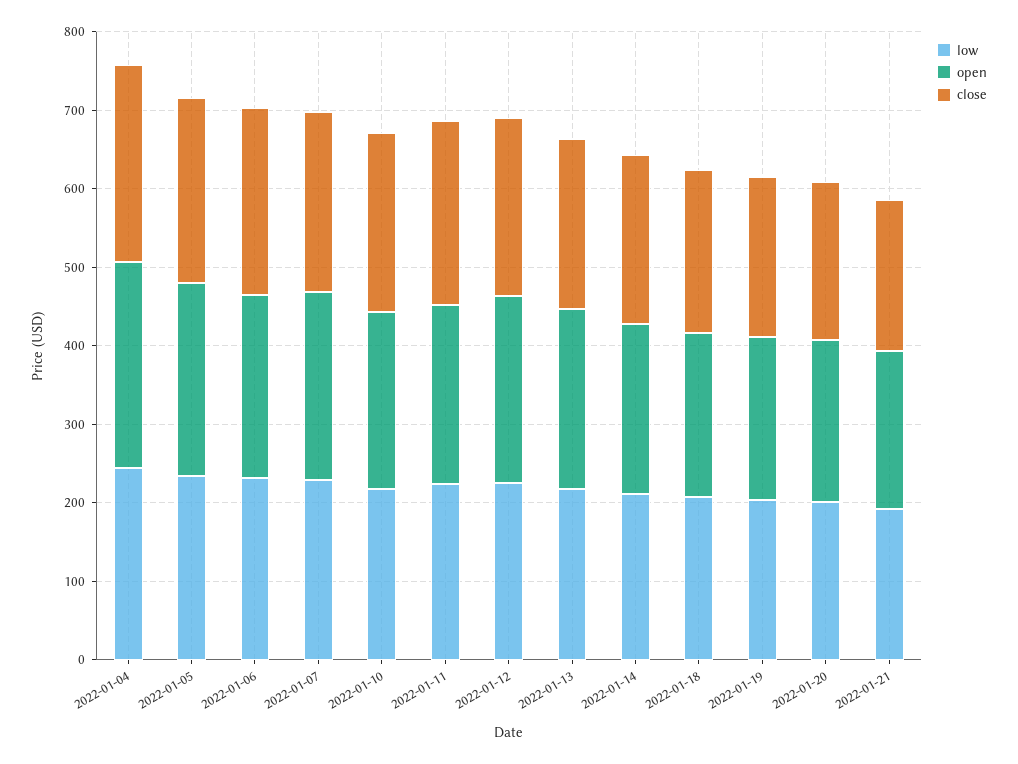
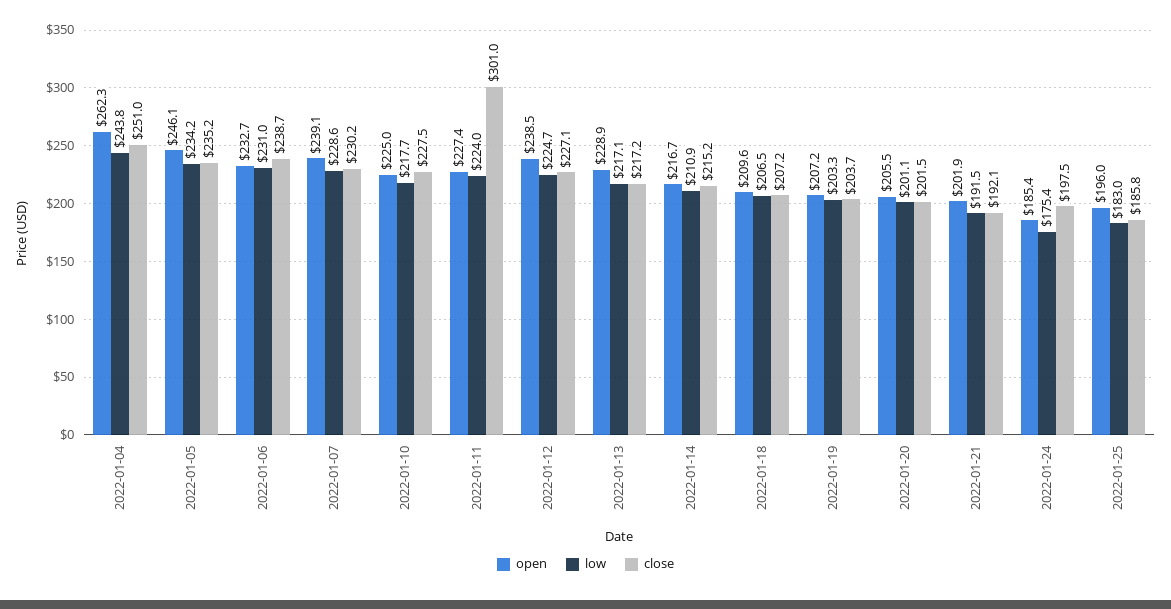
close, 2022-01-11: 240 -> 301
open, 2022-01-24: none -> 185.4
low, 2022-01-24: none -> 175.4
close, 2022-01-24: none -> 197.5
open, 2022-01-25: none -> 196
low, 2022-01-25: none -> 183
close, 2022-01-25: none -> 185.8

